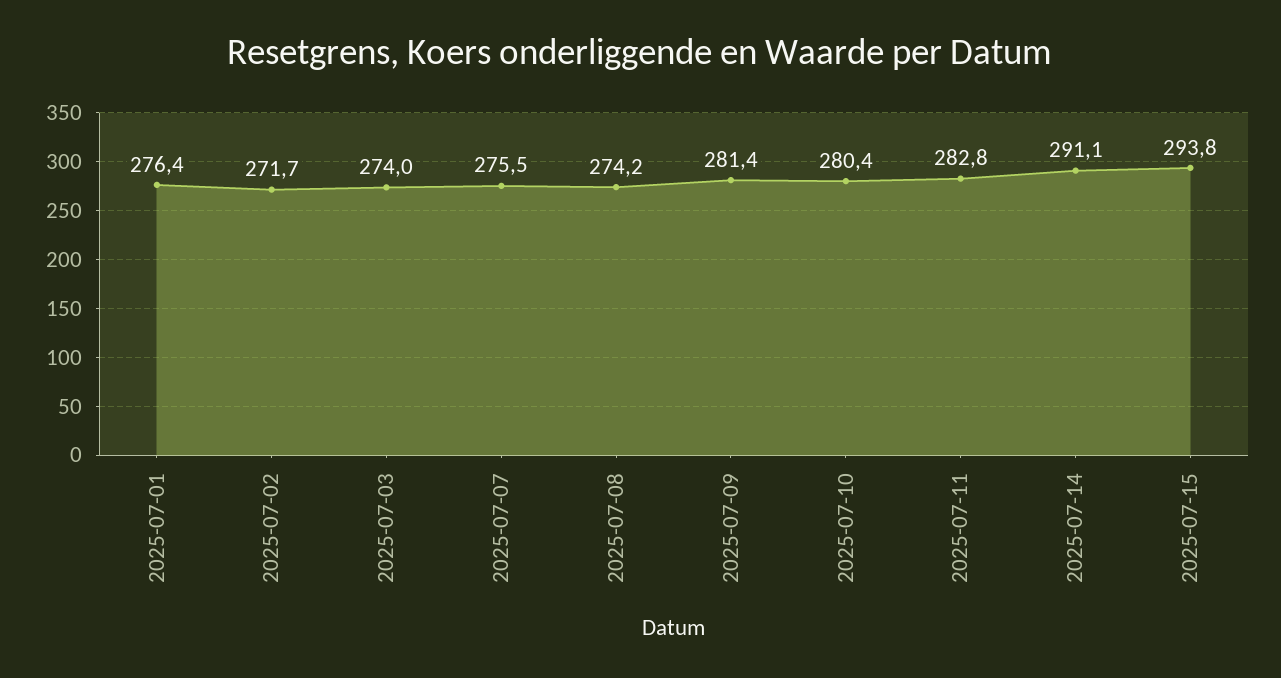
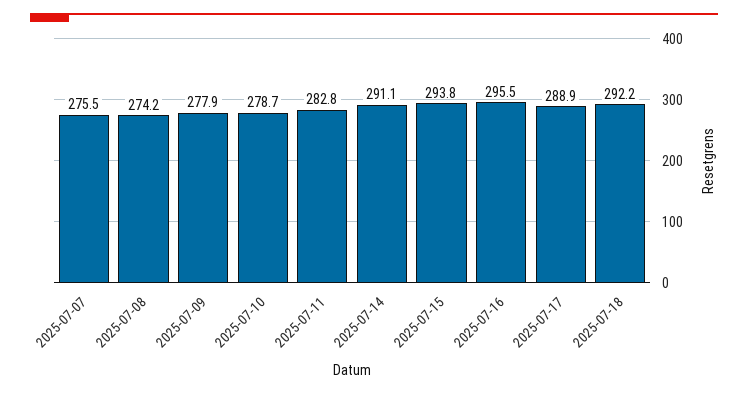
2025-07-01: 276.4 -> none
2025-07-02: 271.7 -> none
2025-07-03: 274 -> none
2025-07-09: 281.4 -> 277.9
2025-07-10: 280.4 -> 278.7
2025-07-16: none -> 295.5
2025-07-17: none -> 288.9
2025-07-18: none -> 292.2

